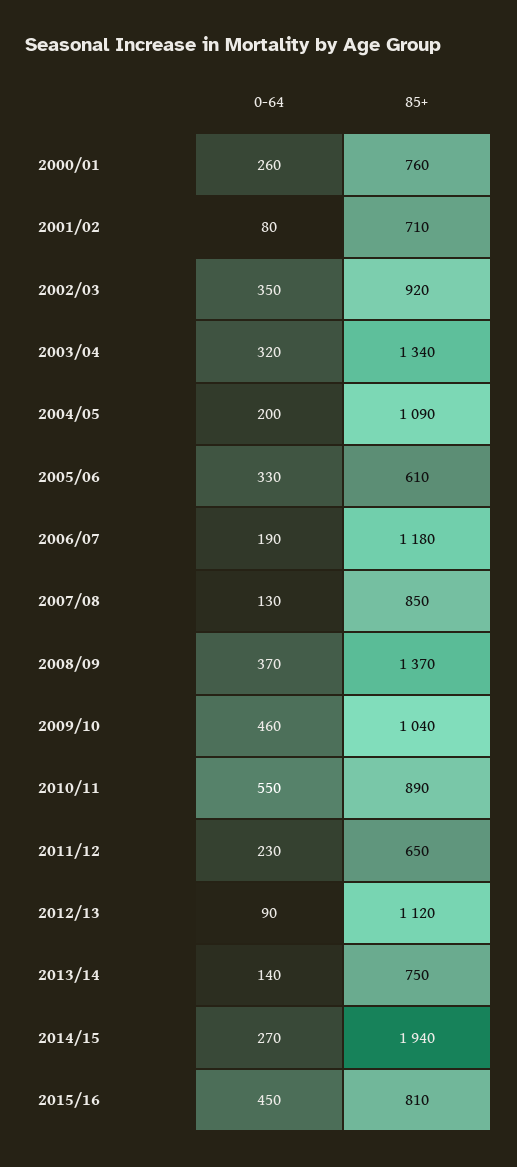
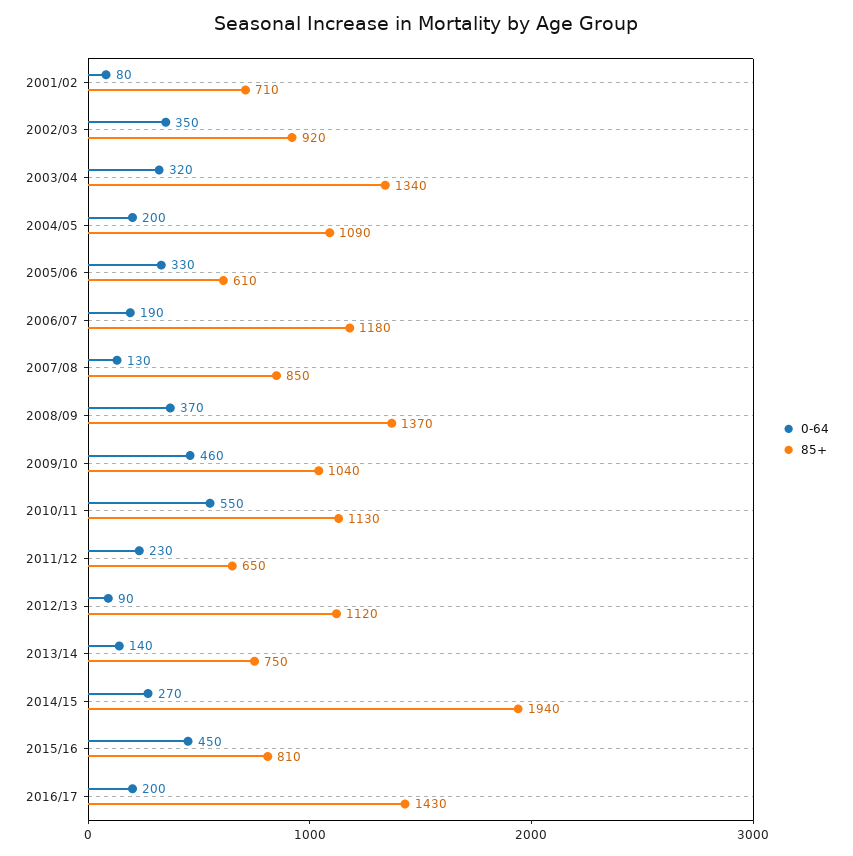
0-64, 2000/01: 260 -> none
85+, 2000/01: 760 -> none
85+, 2010/11: 890 -> 1130
0-64, 2016/17: none -> 200
85+, 2016/17: none -> 1430

